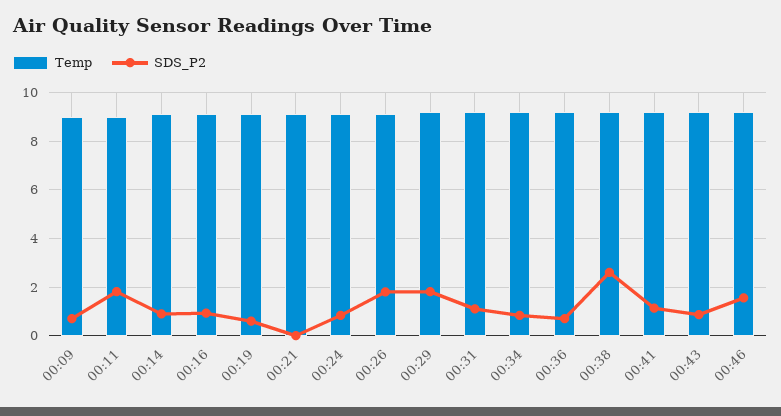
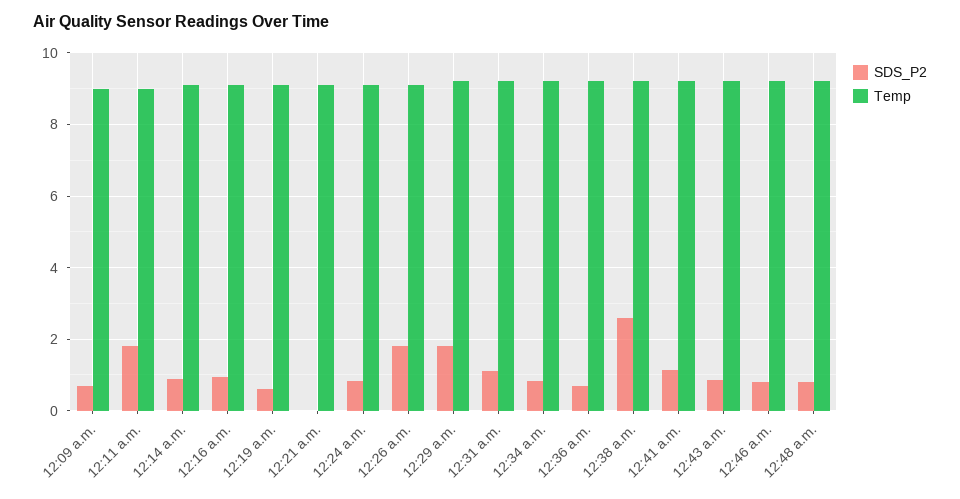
SDS_P2, 00:46: 1.5 -> 0.8
SDS_P2, 12:48 a.m.: none -> 0.8
Temp, 12:48 a.m.: none -> 9.2

